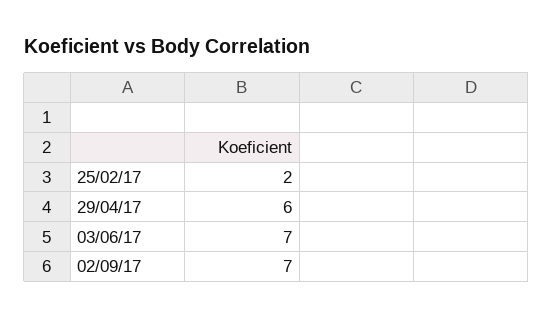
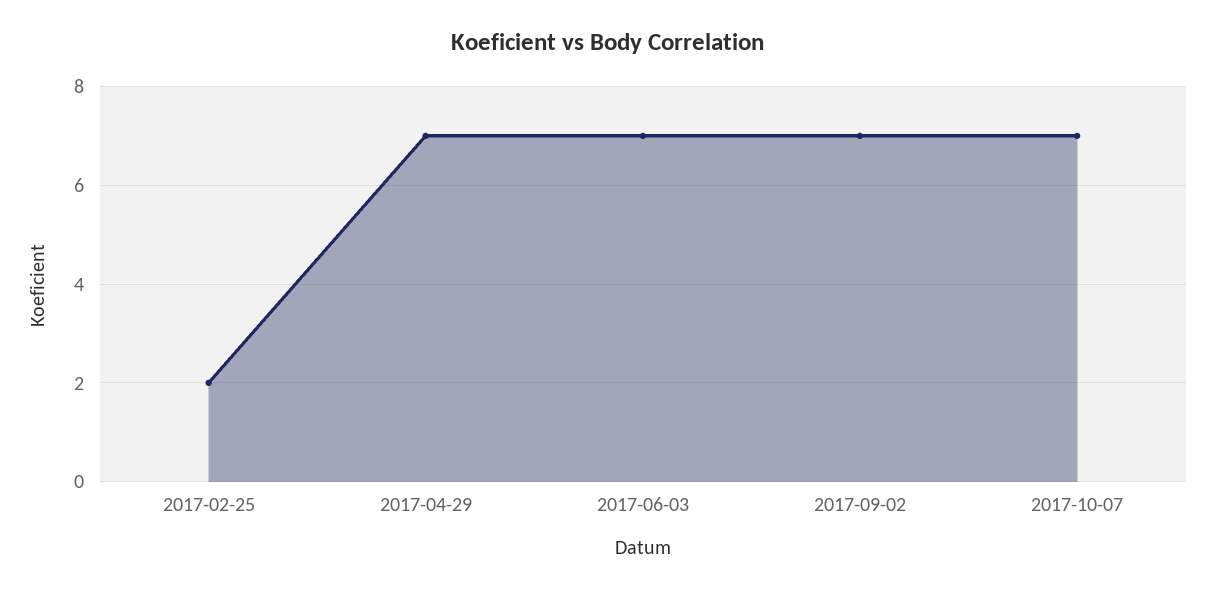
29/04/17: 6 -> 7
2017-10-07: none -> 7

